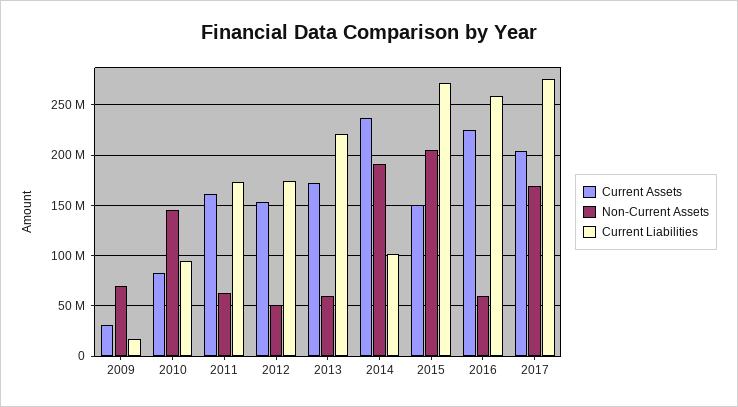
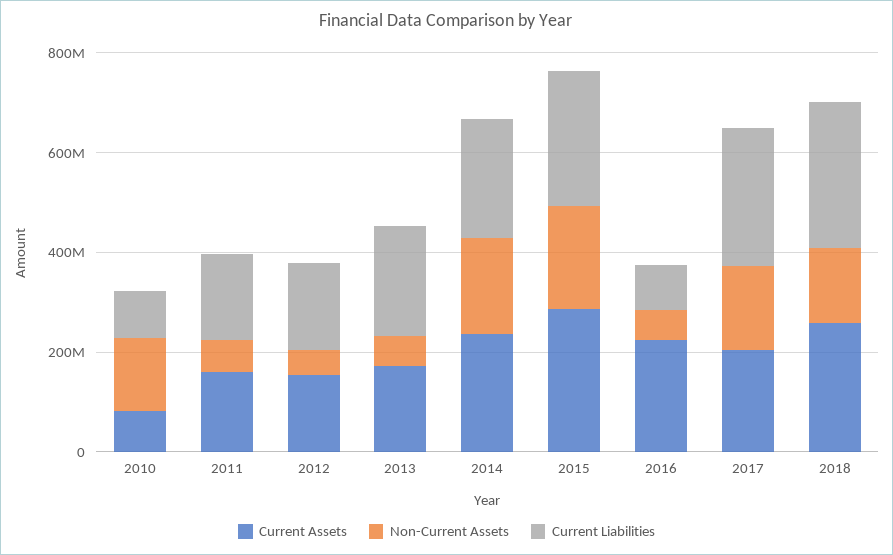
Current Assets, 2009: 30000000 -> none
Non-Current Assets, 2009: 70000000 -> none
Current Liabilities, 2009: 20000000 -> none
Current Liabilities, 2014: 100000000 -> 250000000
Current Assets, 2015: 150000000 -> 300000000
Current Liabilities, 2016: 260000000 -> 100000000
Current Assets, 2018: none -> 250000000
Non-Current Assets, 2018: none -> 150000000
Current Liabilities, 2018: none -> 300000000

